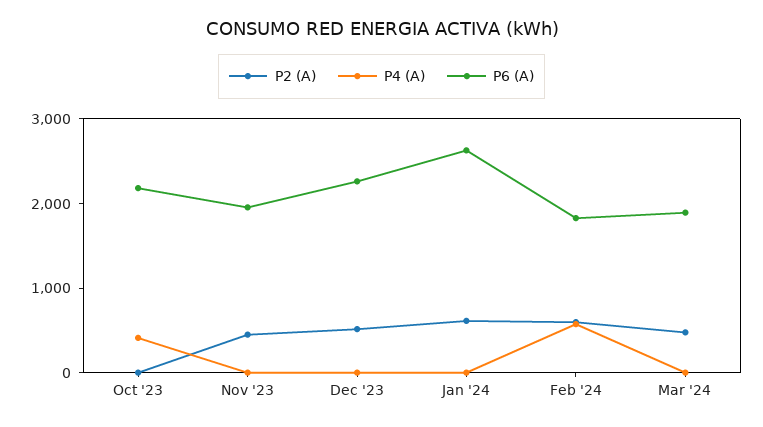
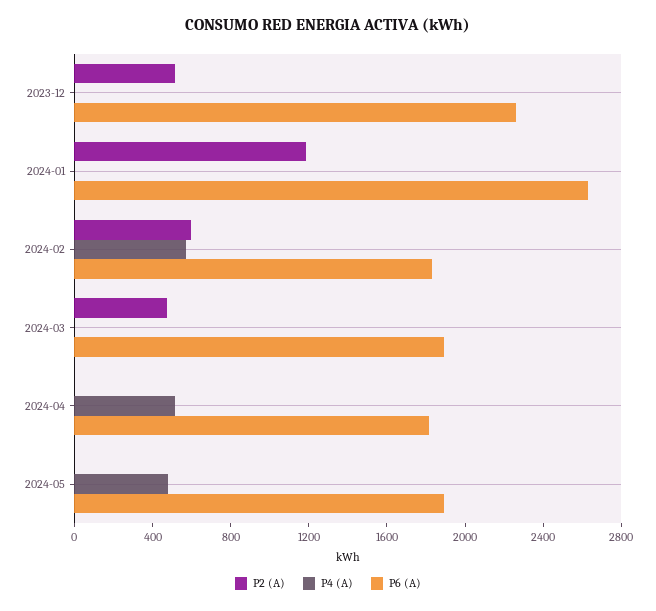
P2 (A), Oct '23: 0 -> none
P4 (A), Oct '23: 400 -> none
P6 (A), Oct '23: 2200 -> none
P2 (A), Nov '23: 400 -> none
P4 (A), Nov '23: 0 -> none
P6 (A), Nov '23: 2000 -> none
P2 (A), Jan '24: 600 -> 1200
P2 (A), 2024-04: none -> 0
P4 (A), 2024-04: none -> 500
P6 (A), 2024-04: none -> 1800
P2 (A), 2024-05: none -> 0
P4 (A), 2024-05: none -> 500
P6 (A), 2024-05: none -> 1900

